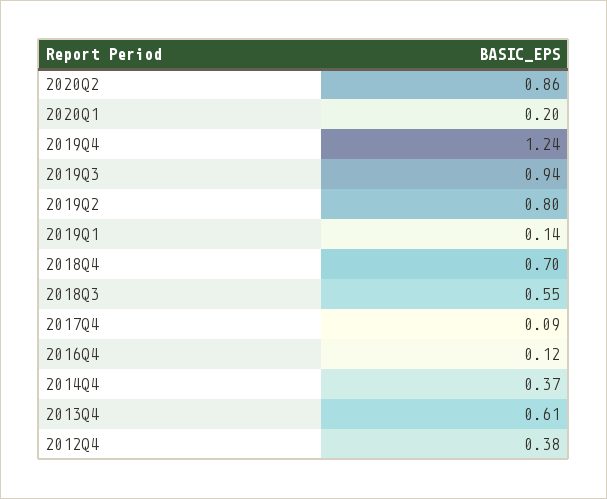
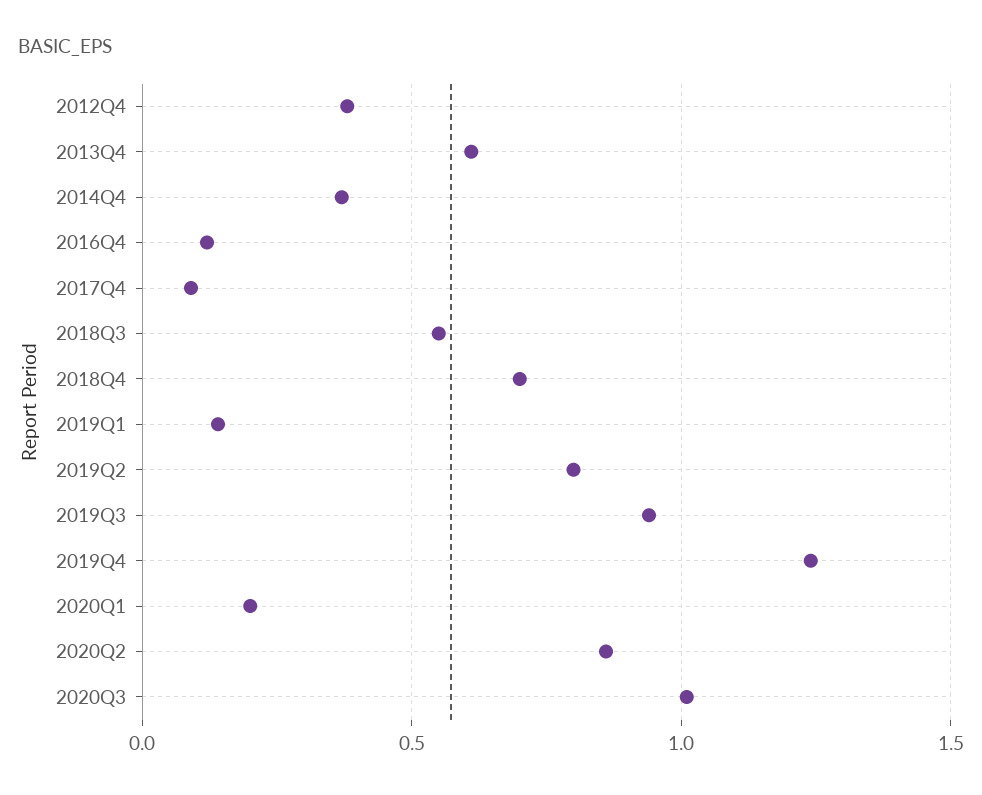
2020Q3: none -> 1

